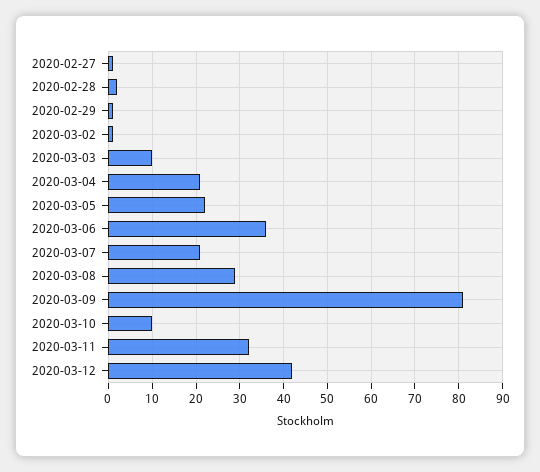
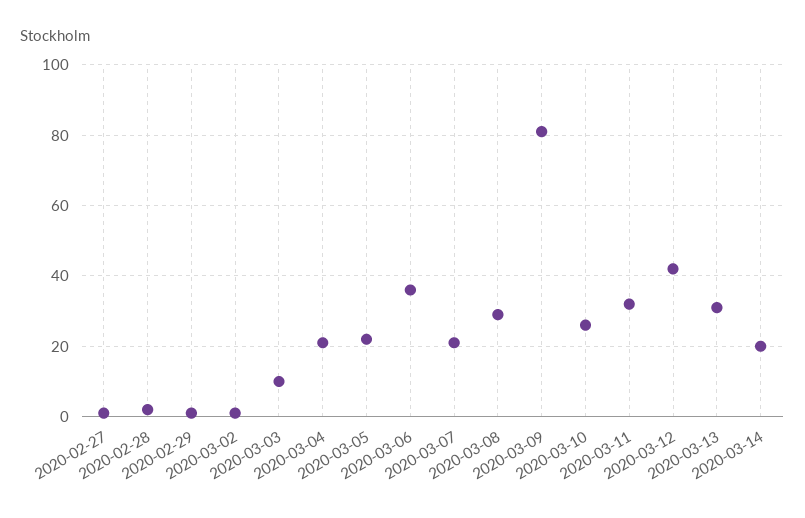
2020-03-10: 10 -> 25
2020-03-13: none -> 30
2020-03-14: none -> 20

